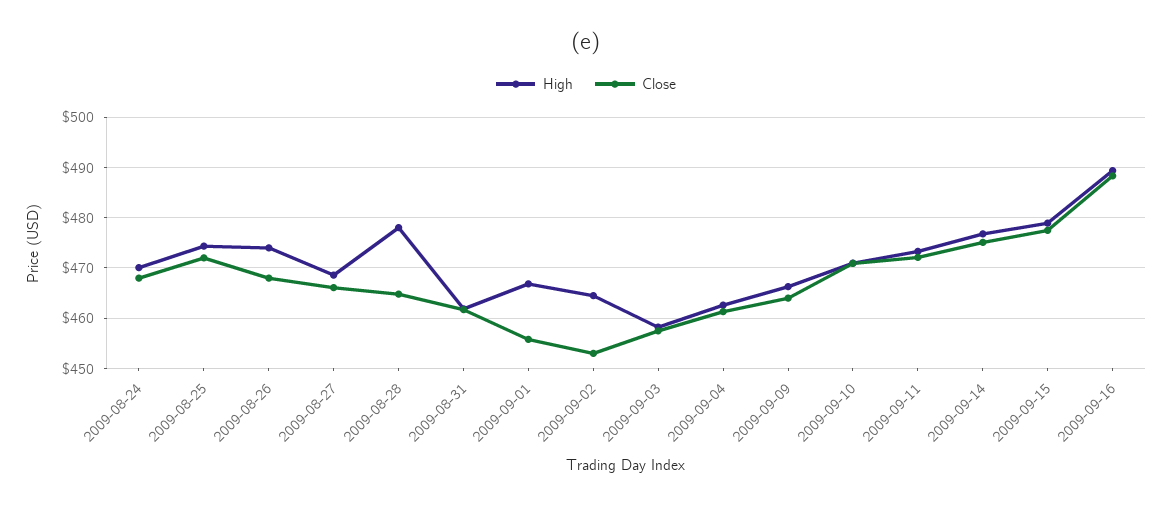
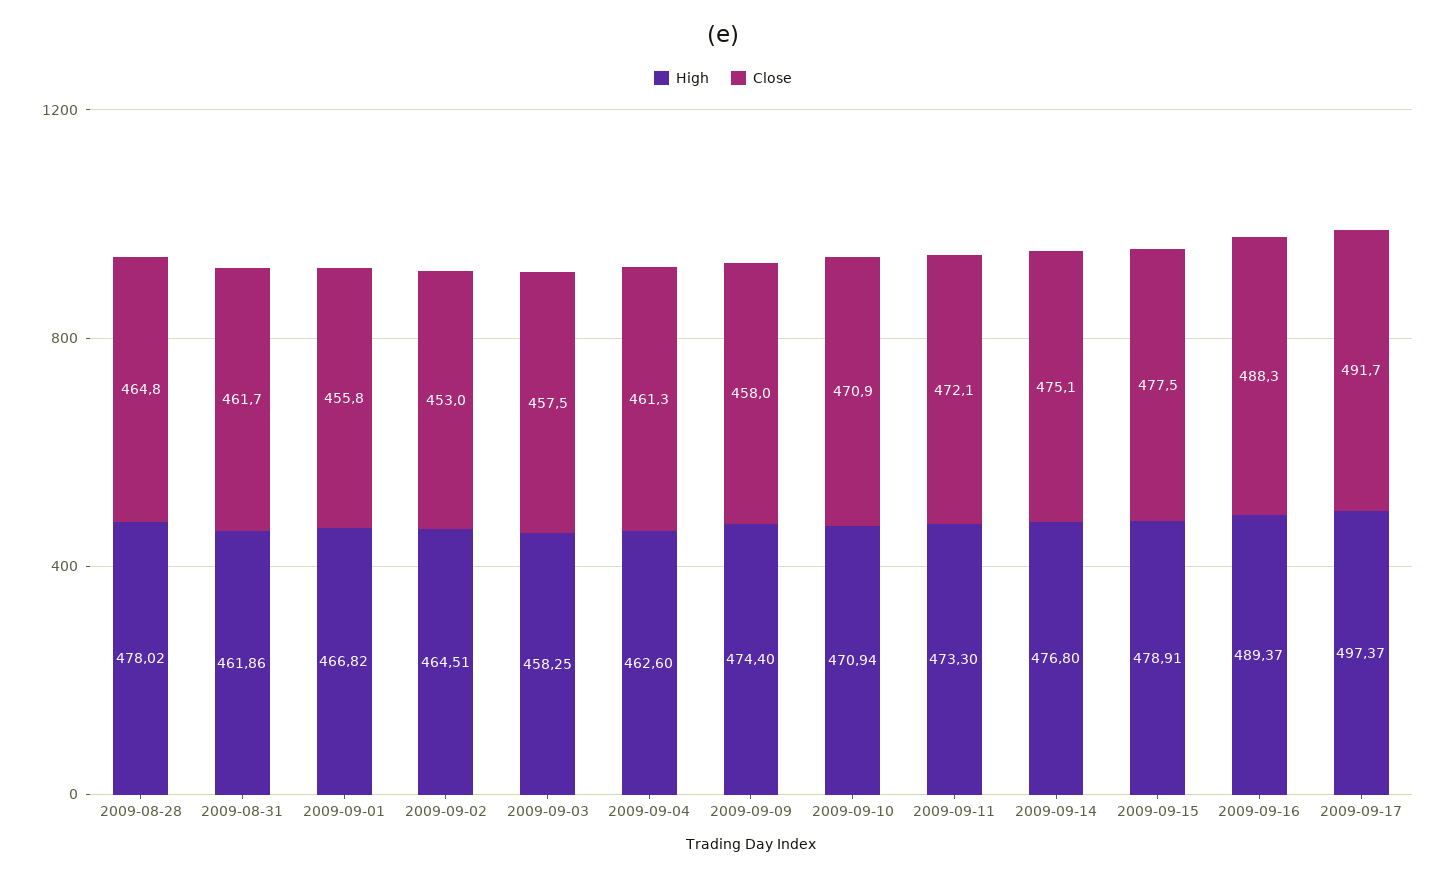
High, 2009-08-24: 470 -> none
Close, 2009-08-24: 468 -> none
High, 2009-08-25: 474 -> none
Close, 2009-08-25: 472 -> none
High, 2009-08-26: 474 -> none
Close, 2009-08-26: 468 -> none
High, 2009-08-27: 468 -> none
Close, 2009-08-27: 466 -> none
High, 2009-09-09: 466 -> 474.4
Close, 2009-09-09: 464 -> 458
High, 2009-09-17: none -> 497.37
Close, 2009-09-17: none -> 491.7

